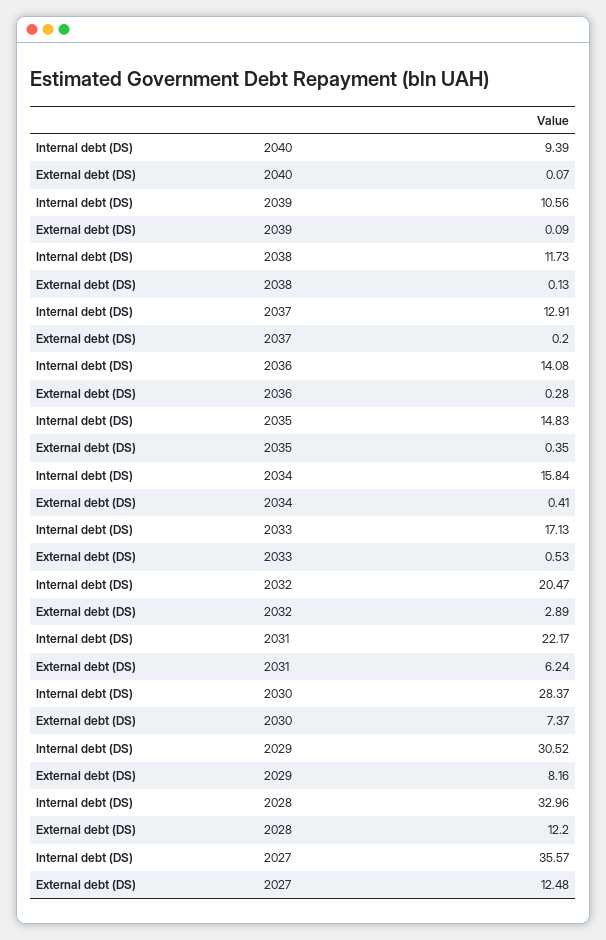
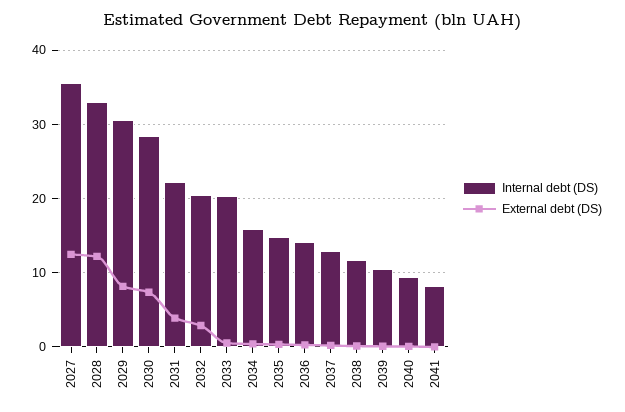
Internal debt (DS), 2033: 17.13 -> 20
External debt (DS), 2031: 6.24 -> 4
Internal debt (DS), 2041: none -> 8
External debt (DS), 2041: none -> 0

